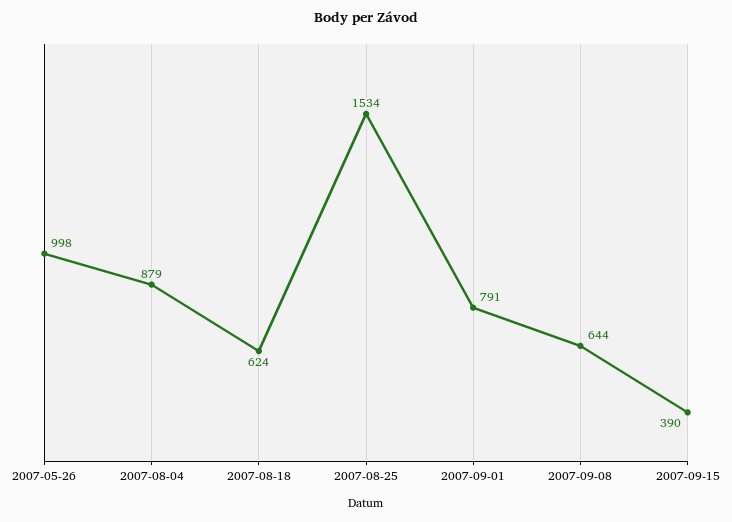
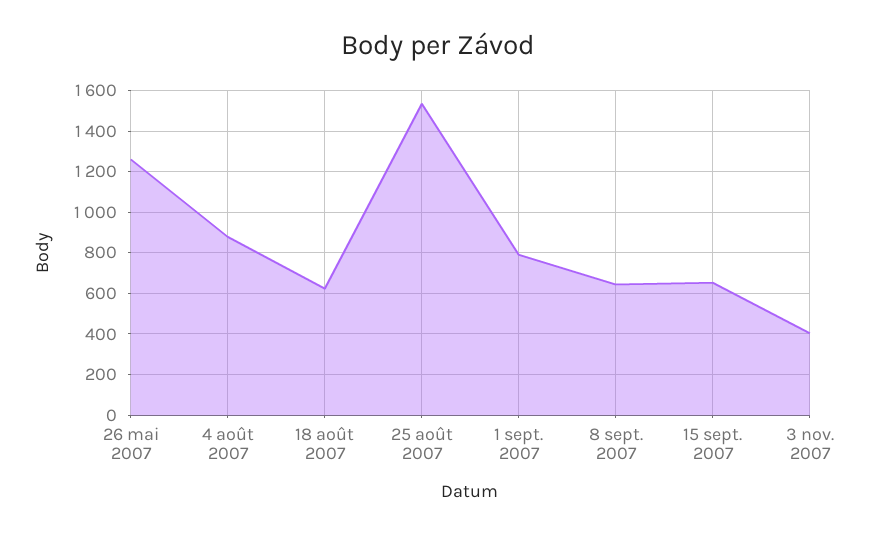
2007-05-26: 998 -> 1250
2007-09-15: 390 -> 650
3 nov. 2007: none -> 400

